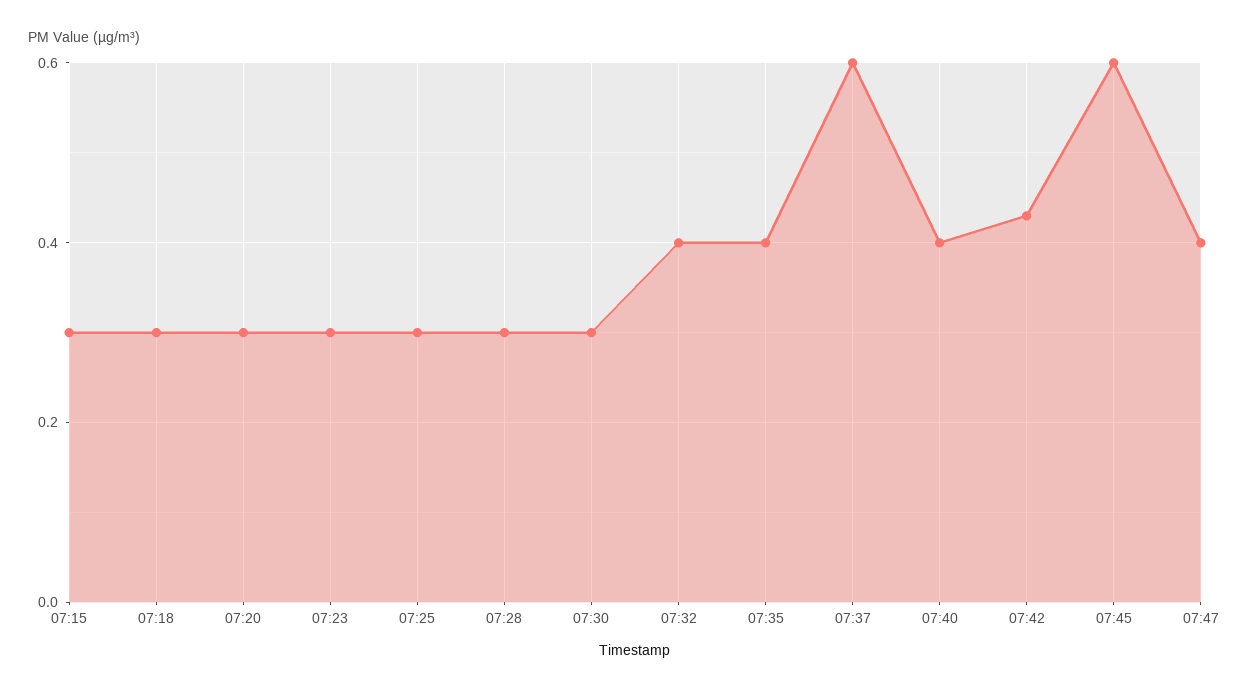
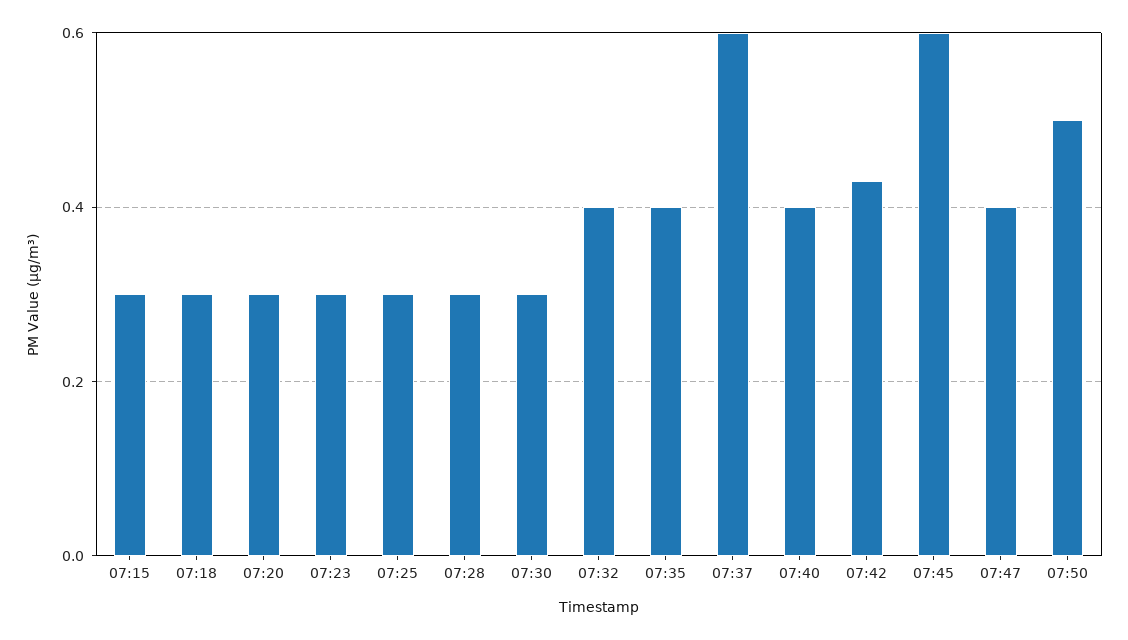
07:50: none -> 0.5

